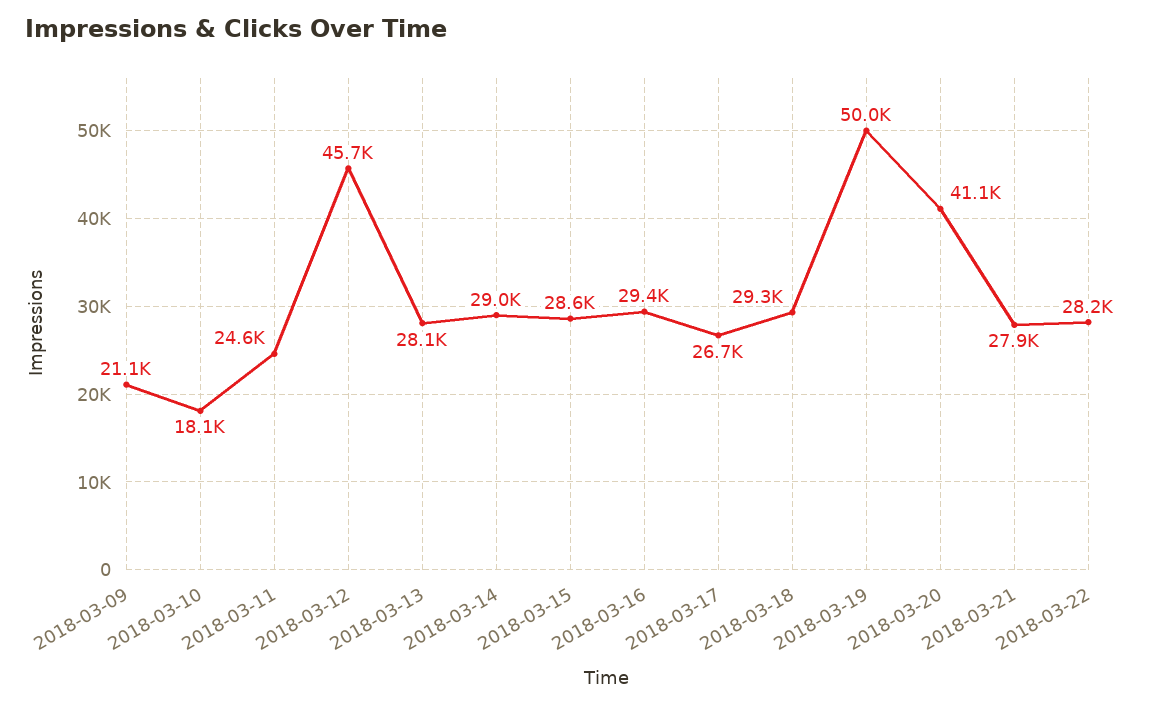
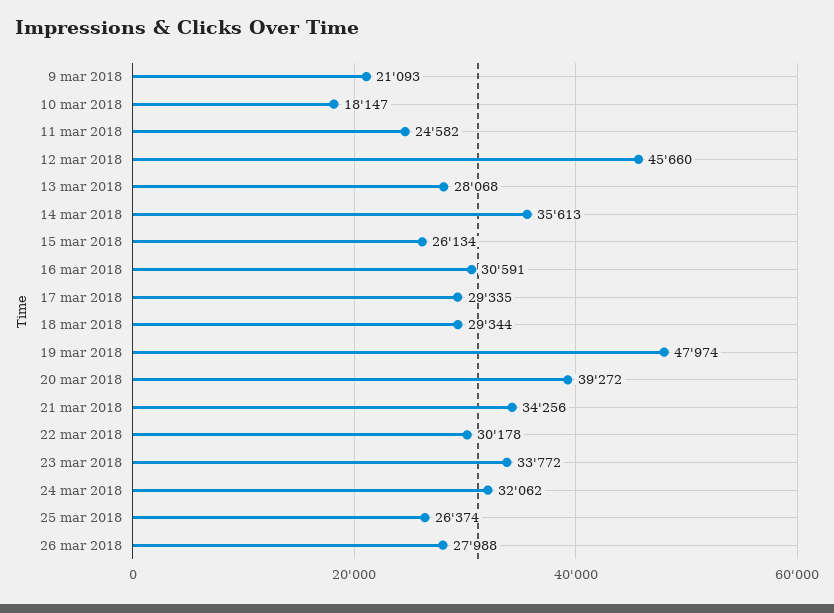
2018-03-14: 29000 -> 35613
2018-03-15: 28600 -> 26134
2018-03-16: 29400 -> 30591
2018-03-17: 26700 -> 29335
2018-03-19: 50000 -> 47974
2018-03-20: 41100 -> 39272
2018-03-21: 27900 -> 34256
2018-03-22: 28200 -> 30178
23 mar 2018: none -> 33772
24 mar 2018: none -> 32062
25 mar 2018: none -> 26374
26 mar 2018: none -> 27988

